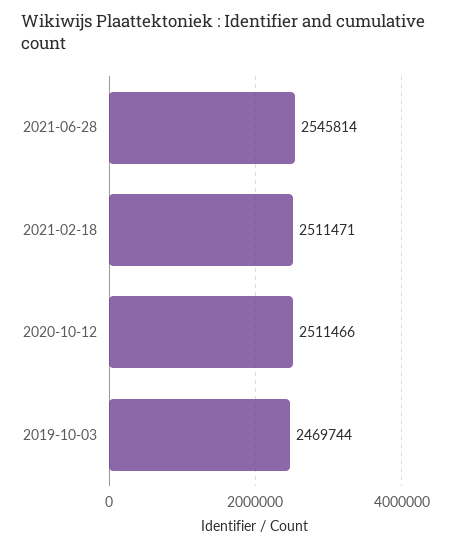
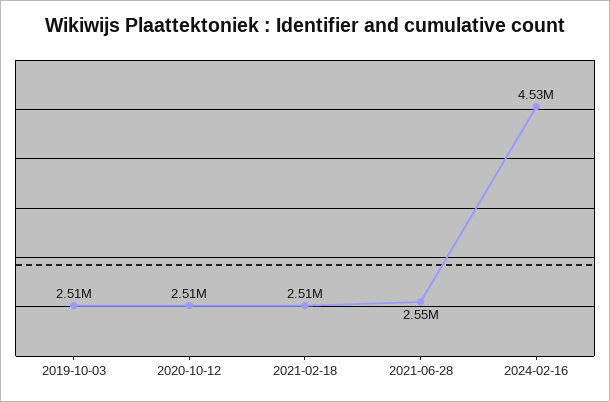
2019-10-03: 2469744 -> 2510000
2024-02-16: none -> 4530000

